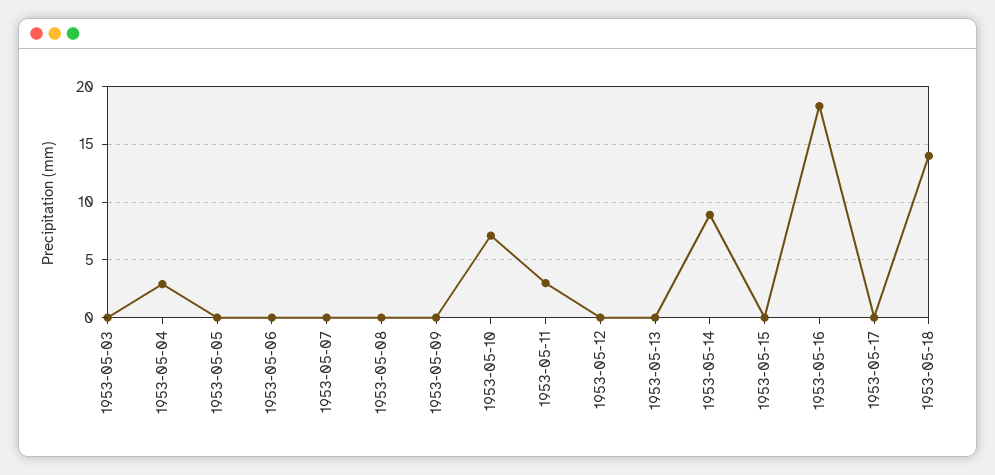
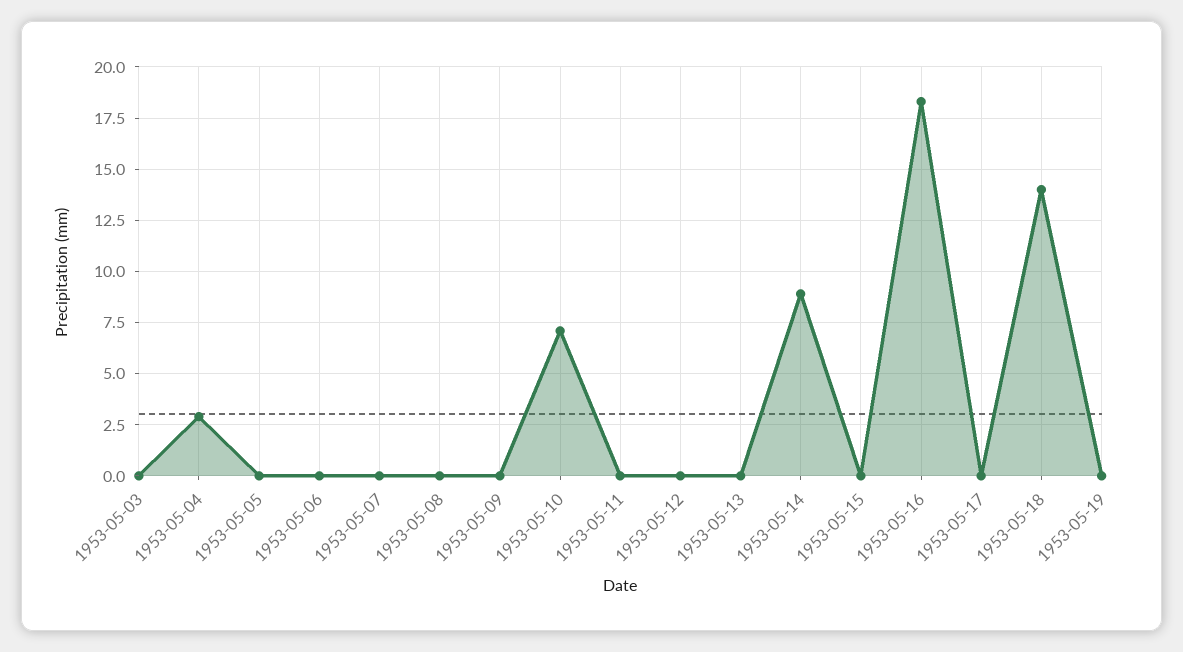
1953-05-11: 3 -> 0
1953-05-19: none -> 0

